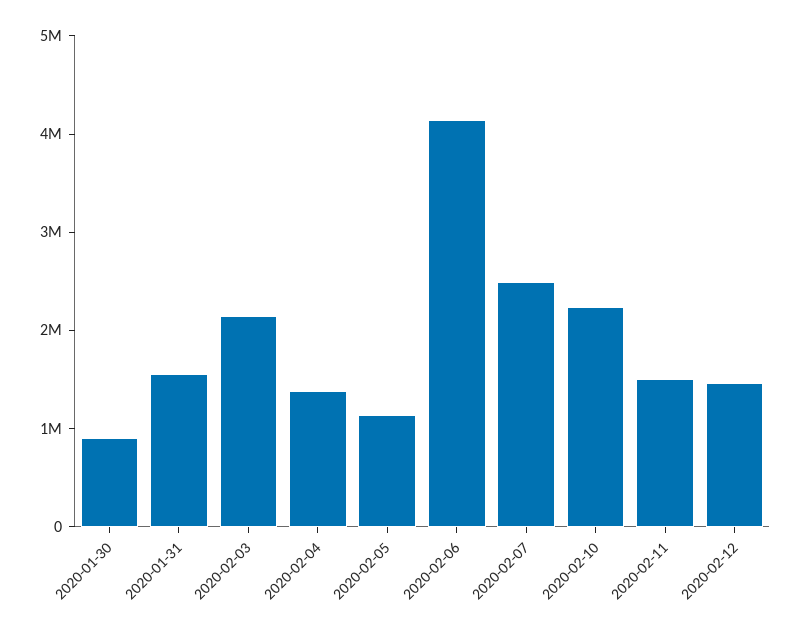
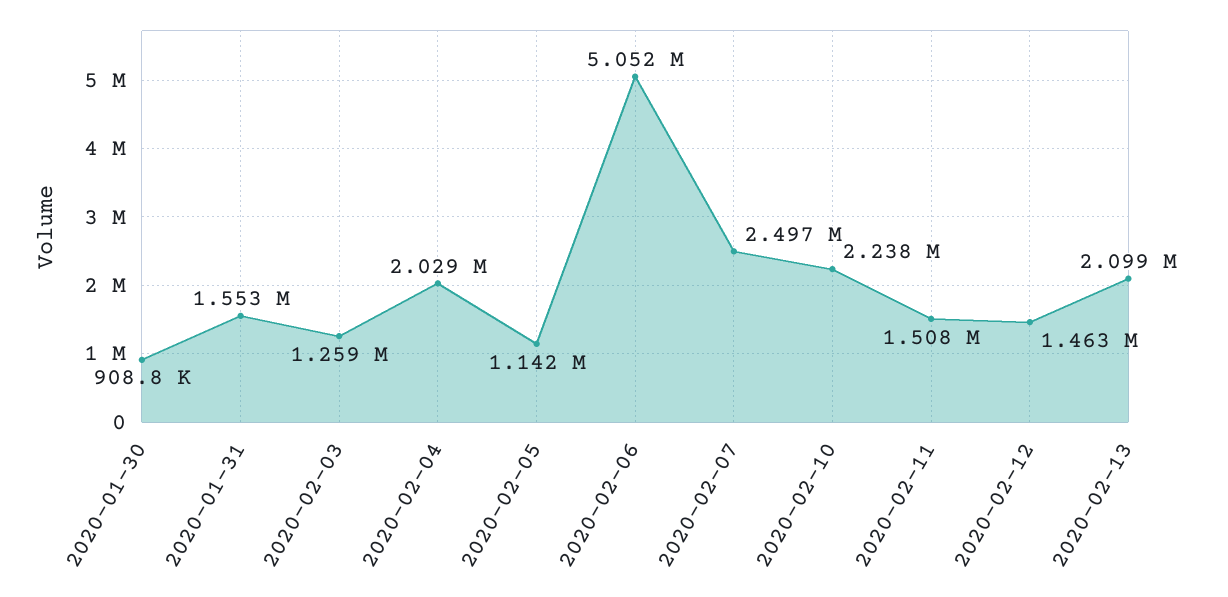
2020-02-03: 2200000 -> 1259000
2020-02-04: 1400000 -> 2029000
2020-02-06: 4200000 -> 5052000
2020-02-13: none -> 2099000

